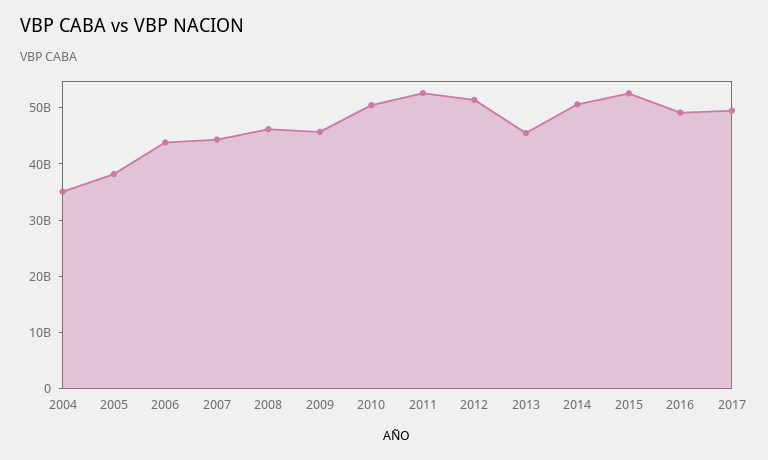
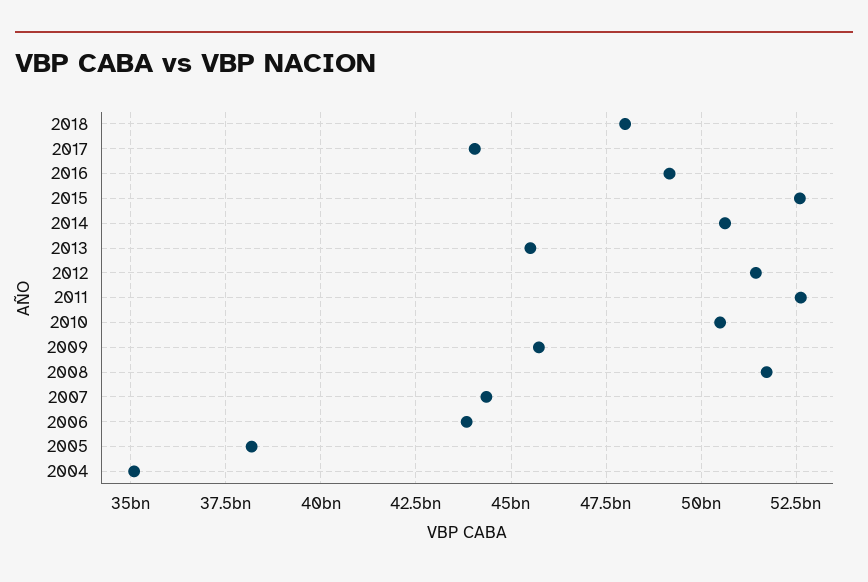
2008: 46000000000 -> 51750000000
2017: 50000000000 -> 44000000000
2018: none -> 48000000000

